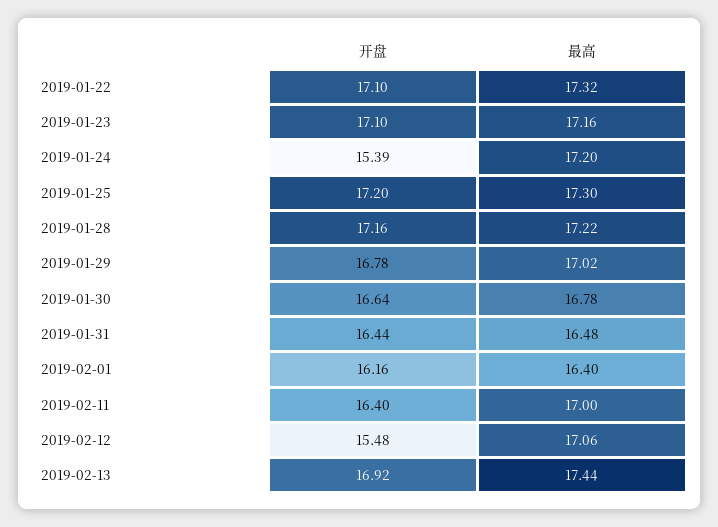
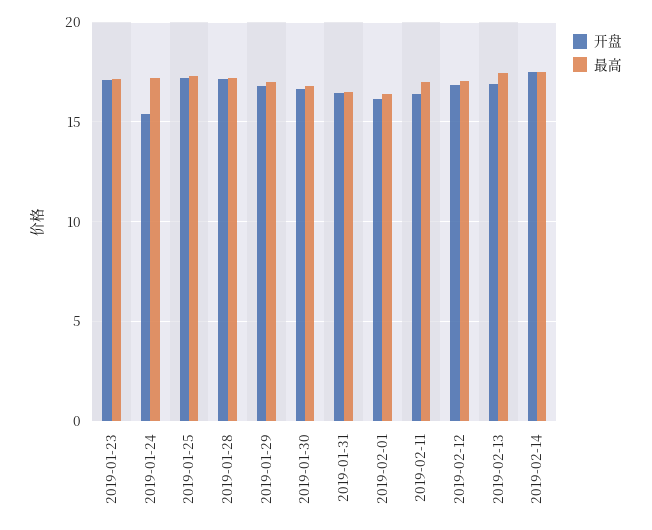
开盘, 2019-01-22: 17.1 -> none
最高, 2019-01-22: 17.32 -> none
开盘, 2019-02-12: 15.48 -> 17
开盘, 2019-02-14: none -> 17.5
最高, 2019-02-14: none -> 17.5

